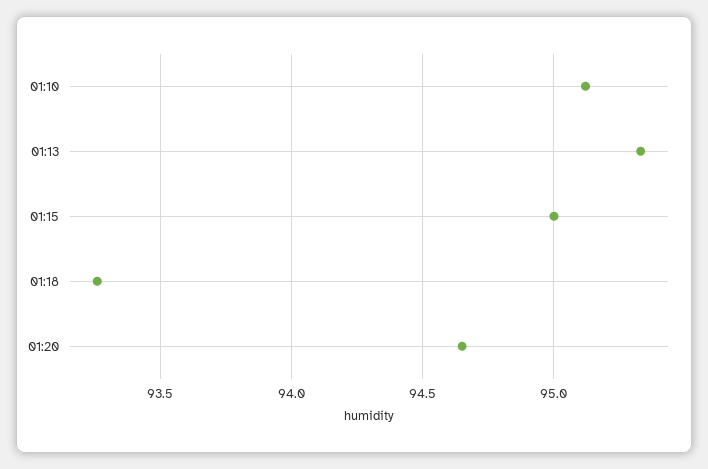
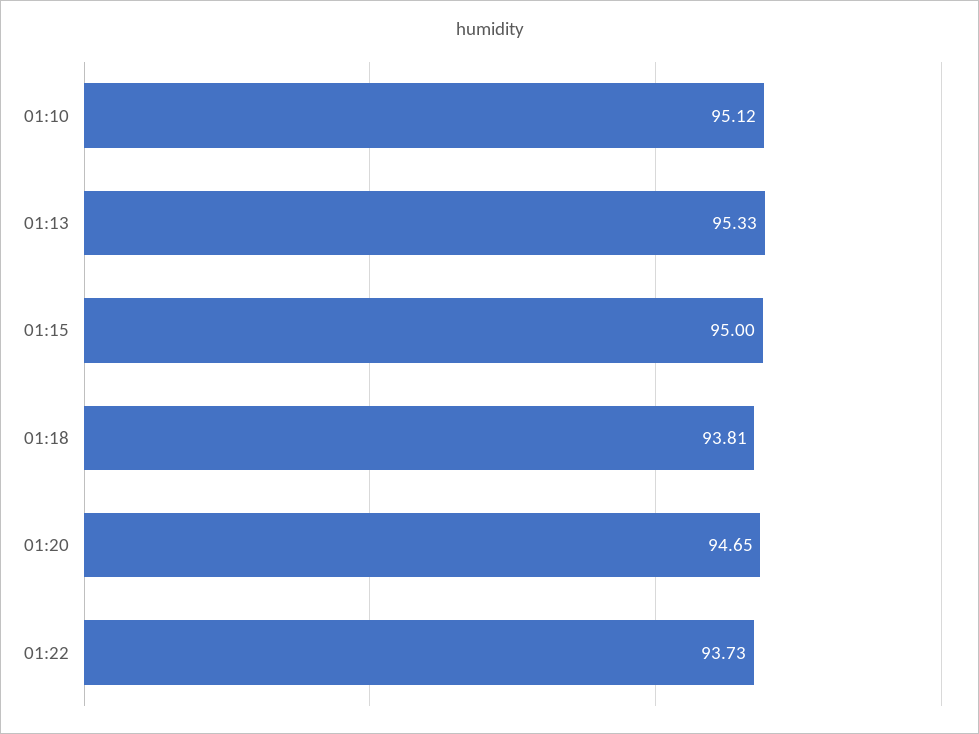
01:18: 93.25 -> 93.81
01:22: none -> 93.73

